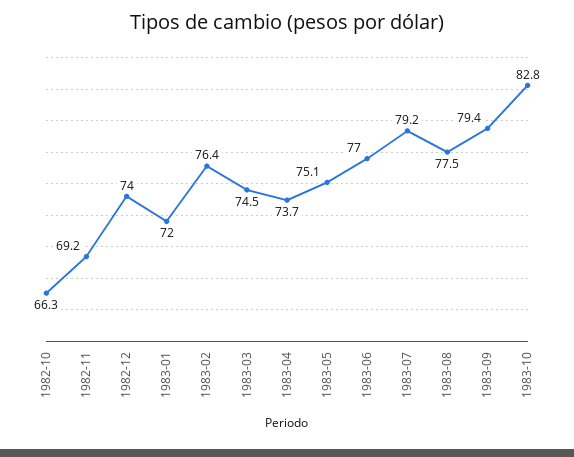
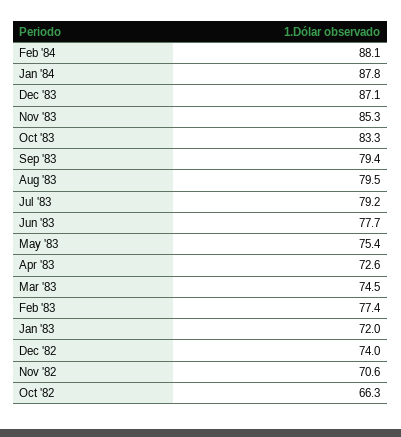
1982-11: 69.2 -> 70.6
1983-02: 76.4 -> 77.4
1983-04: 73.7 -> 72.6
1983-05: 75.1 -> 75.4
1983-06: 77 -> 77.7
1983-08: 77.5 -> 79.5
1983-10: 82.8 -> 83.3
Feb '84: none -> 88.1
Jan '84: none -> 87.8
Dec '83: none -> 87.1
Nov '83: none -> 85.3

